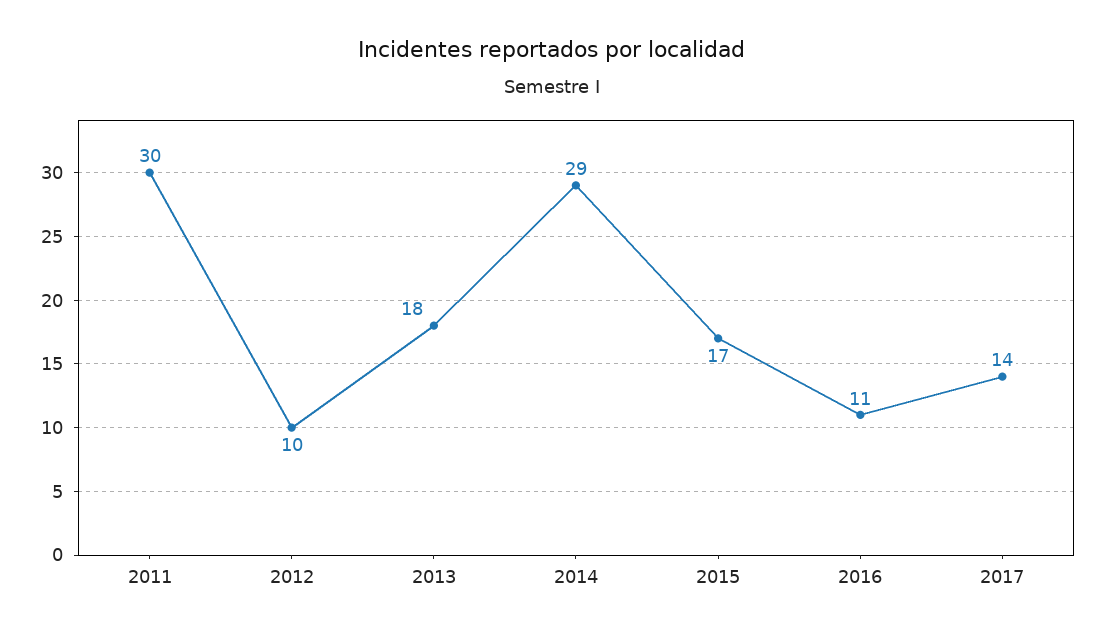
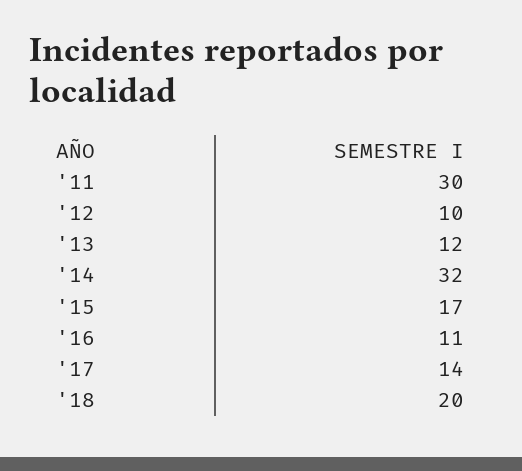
2013: 18 -> 12
2014: 29 -> 32
'18: none -> 20

